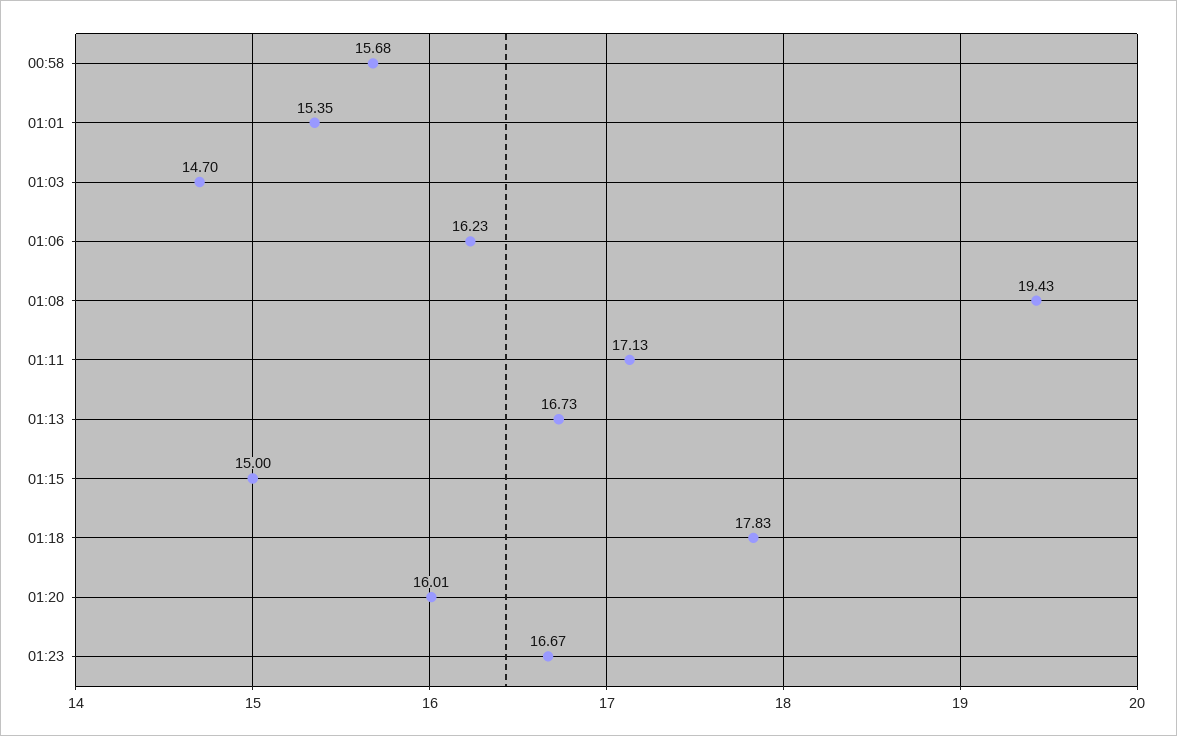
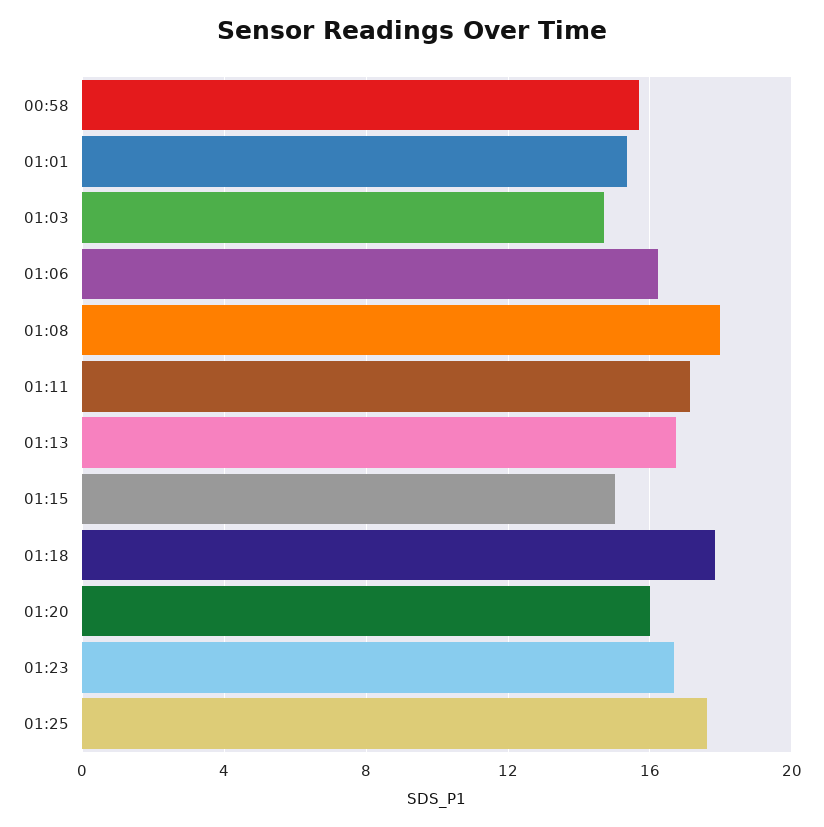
01:08: 19.43 -> 18
01:25: none -> 17.5

